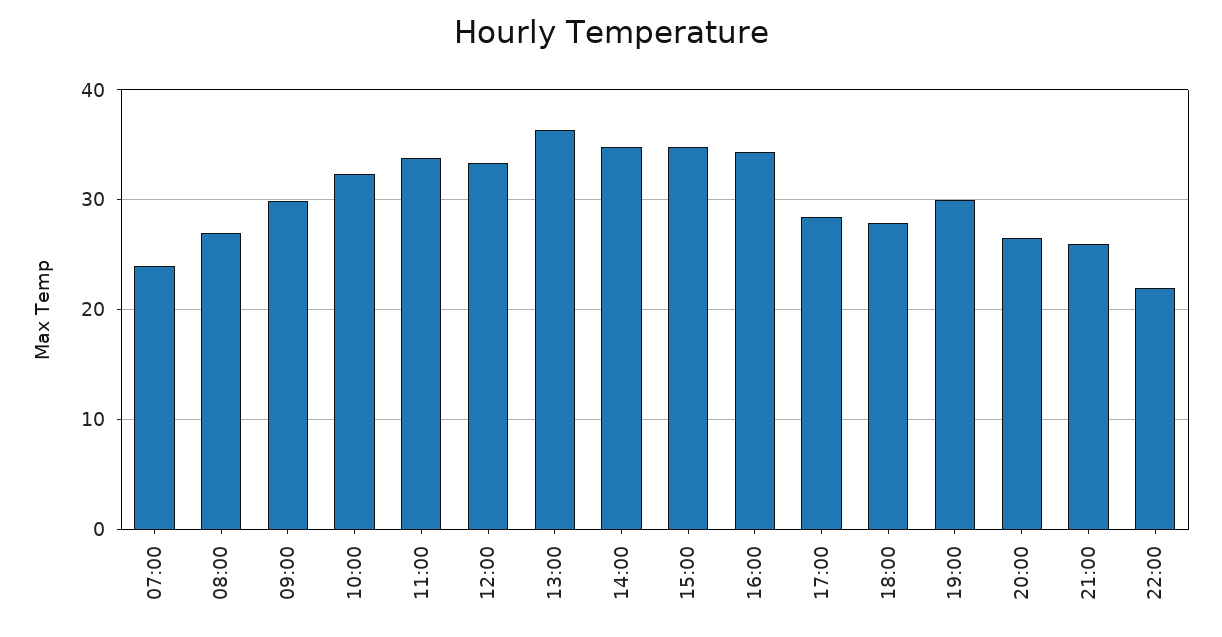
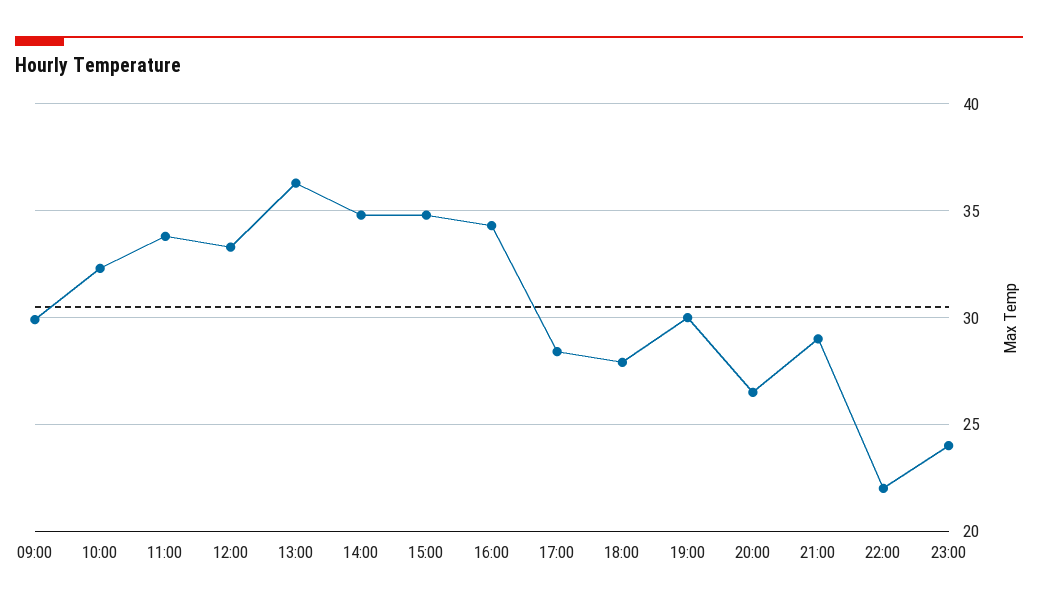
07:00: 24 -> none
08:00: 27 -> none
21:00: 26 -> 29
23:00: none -> 24

